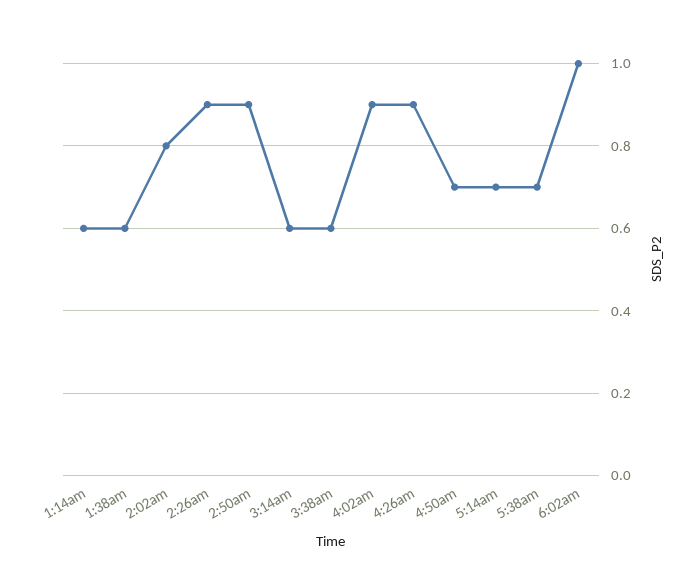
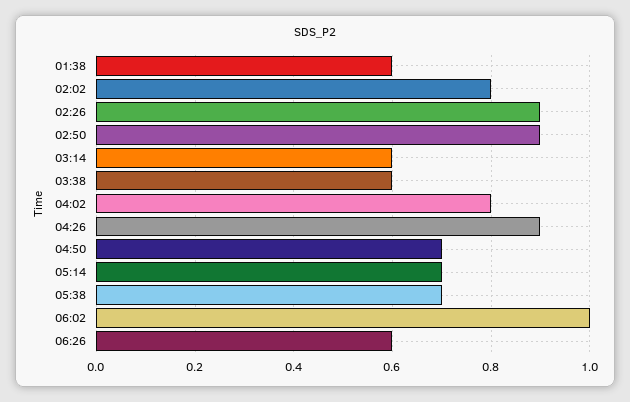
1:14am: 0.6 -> none
4:02am: 0.9 -> 0.8
06:26: none -> 0.6

